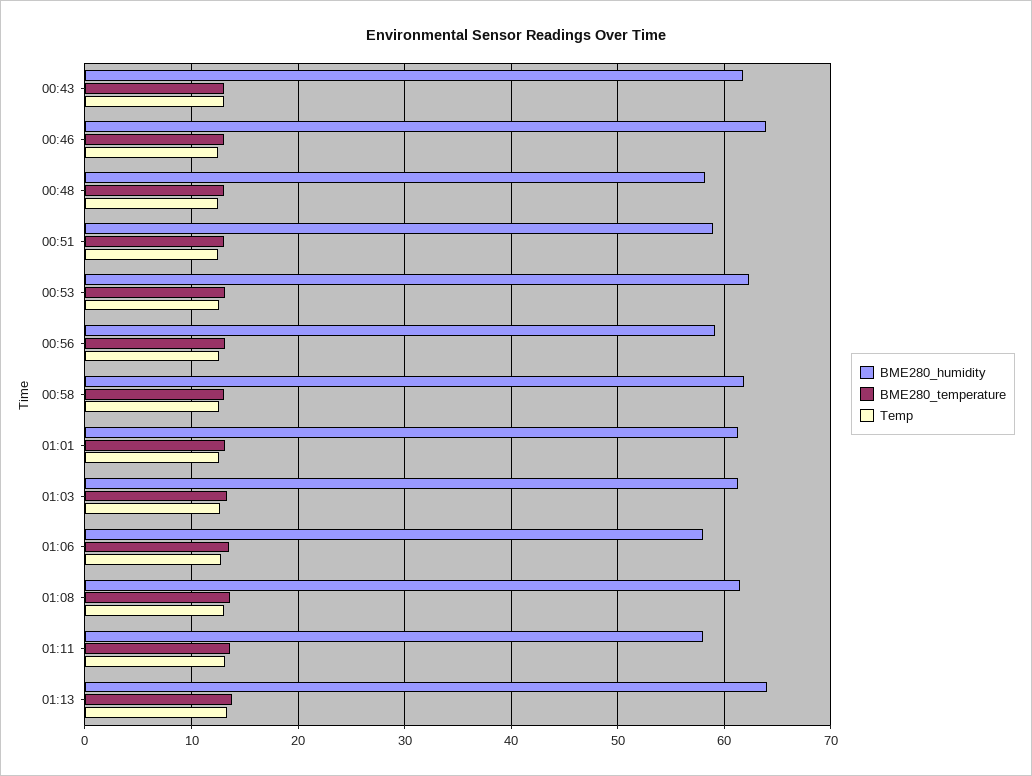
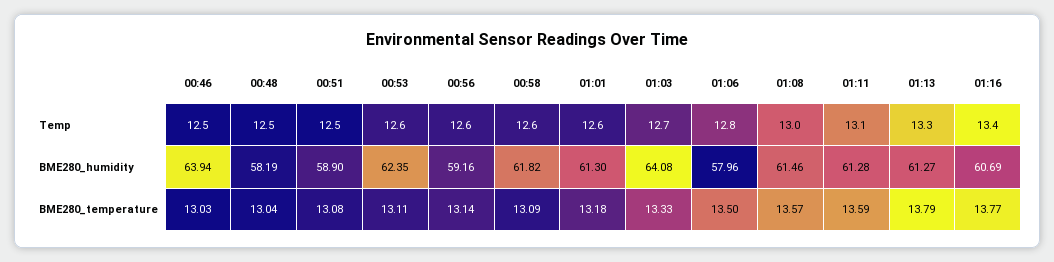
BME280_humidity, 00:43: 62 -> none
BME280_temperature, 00:43: 13 -> none
Temp, 00:43: 13 -> none
BME280_humidity, 01:03: 61 -> 64.08
BME280_humidity, 01:11: 58 -> 61.28
BME280_humidity, 01:13: 64 -> 61.27
Temp, 01:16: none -> 13.4
BME280_humidity, 01:16: none -> 60.69
BME280_temperature, 01:16: none -> 13.77

